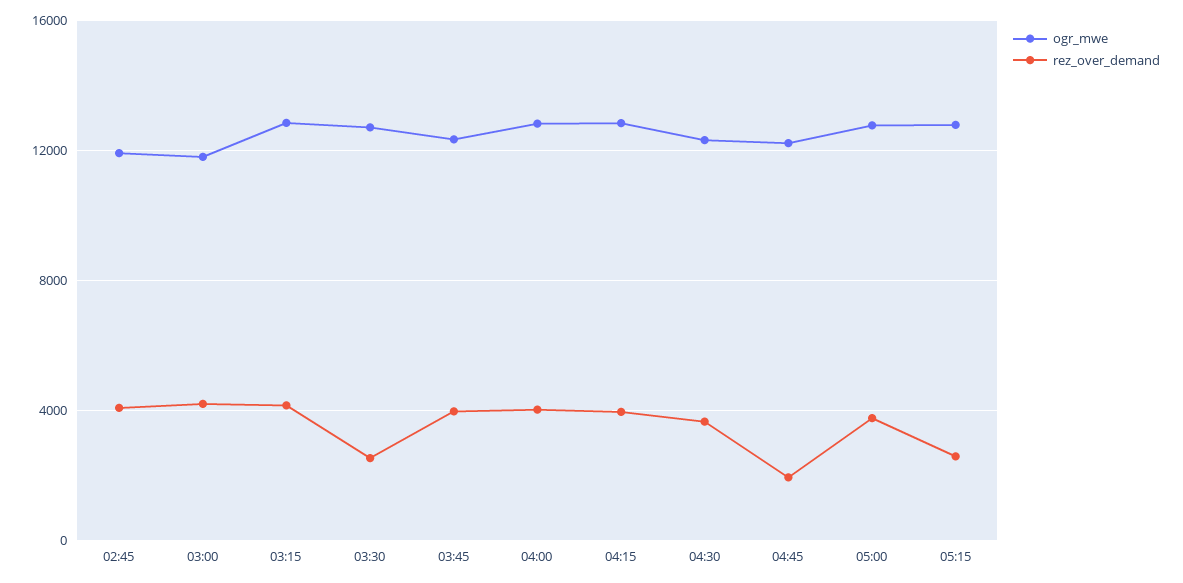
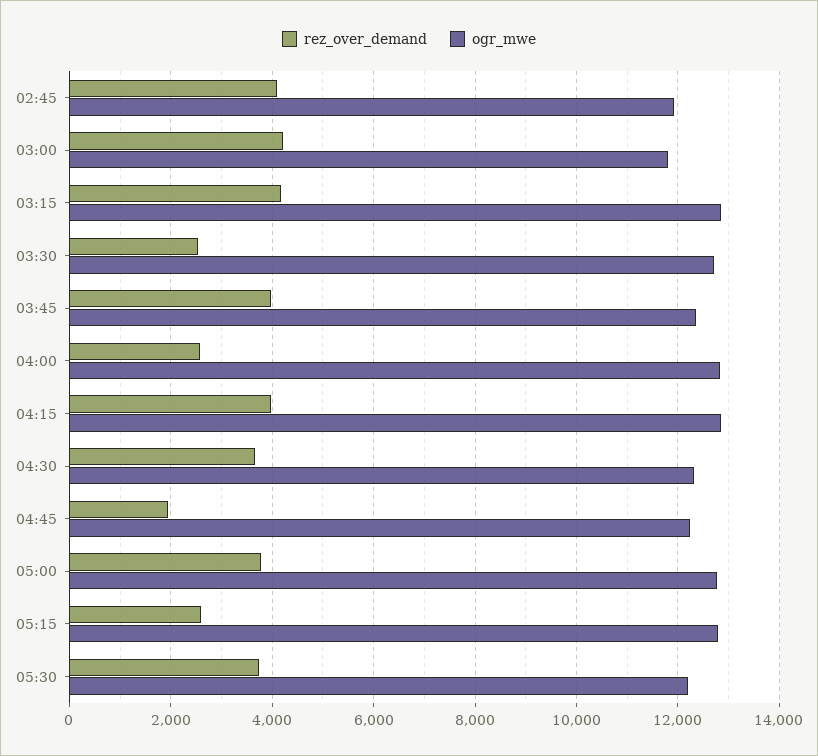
rez_over_demand, 04:00: 4000 -> 2600
rez_over_demand, 05:30: none -> 3800
ogr_mwe, 05:30: none -> 12200

